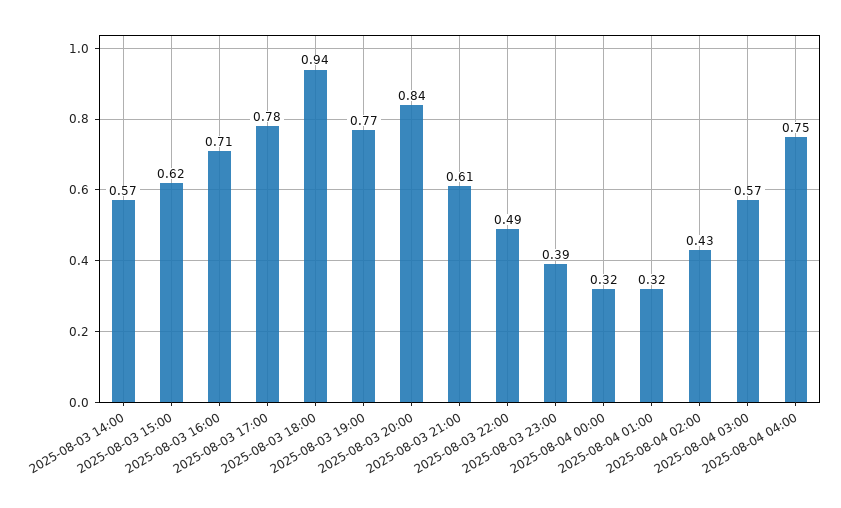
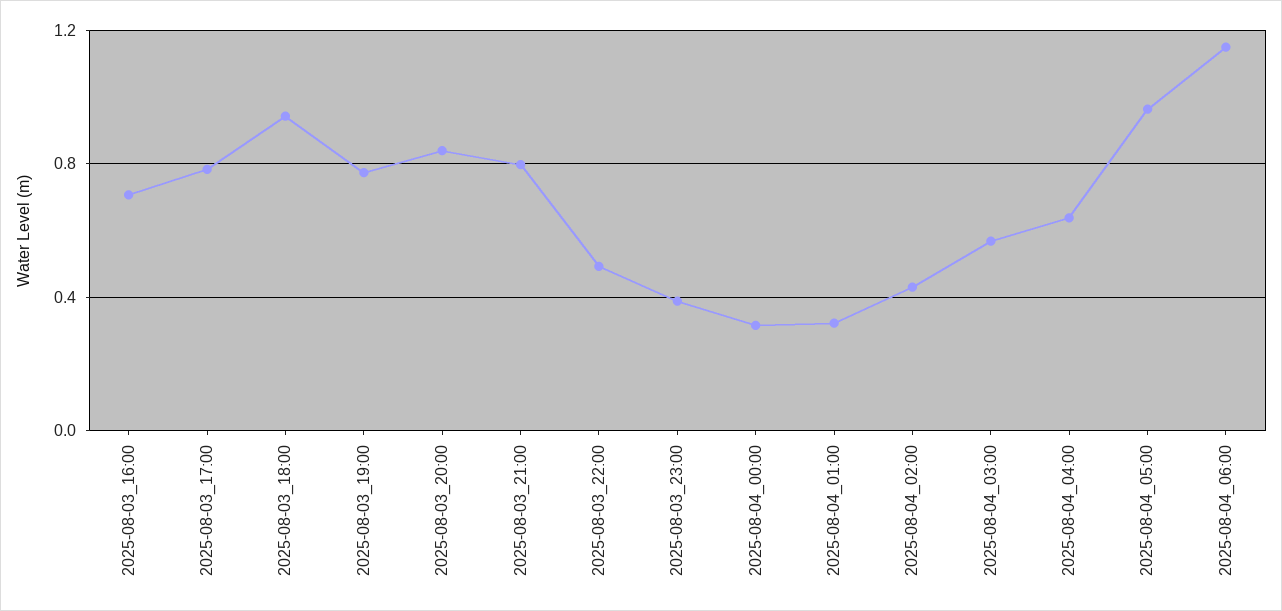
2025-08-03 14:00: 0.57 -> none
2025-08-03 15:00: 0.62 -> none
2025-08-03 21:00: 0.61 -> 0.8
2025-08-04 04:00: 0.75 -> 0.65
2025-08-04_05:00: none -> 0.95
2025-08-04_06:00: none -> 1.15

